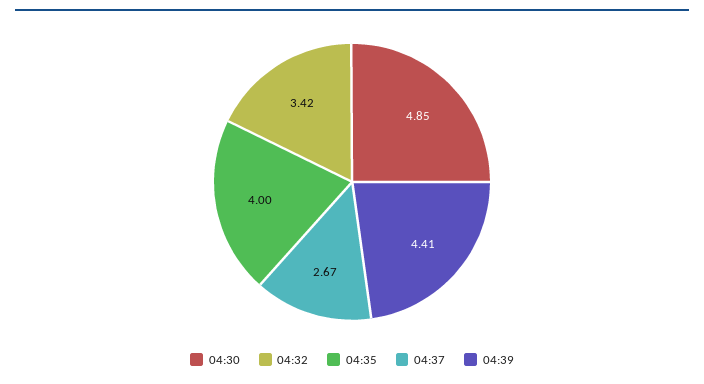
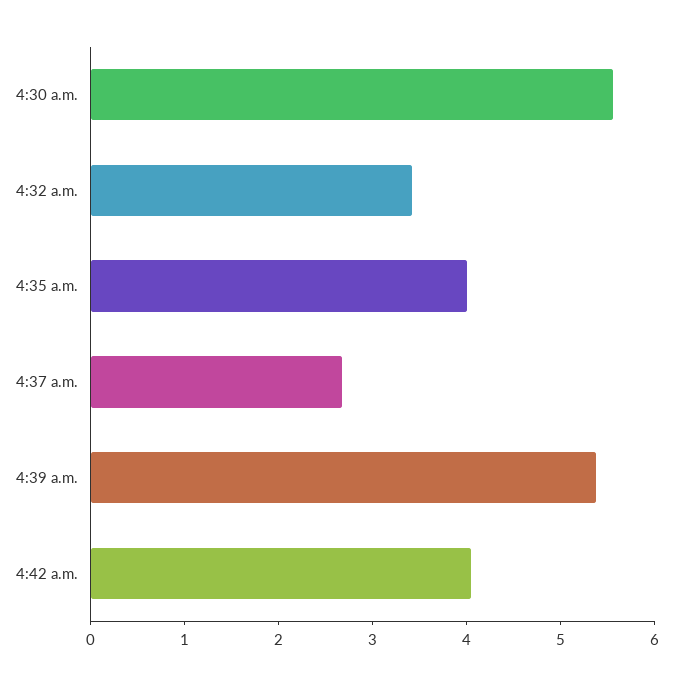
04:30: 4.85 -> 5.6
04:39: 4.41 -> 5.4
4:42 a.m.: none -> 4

